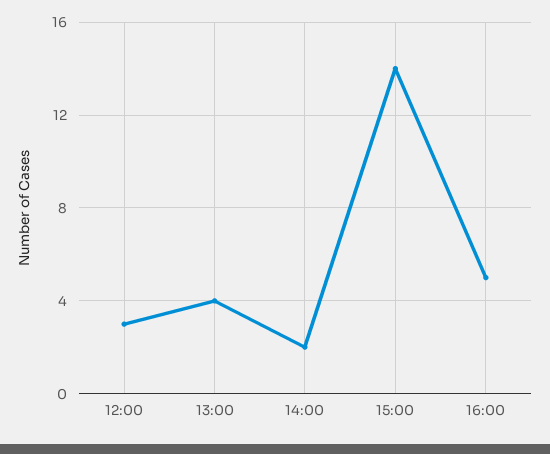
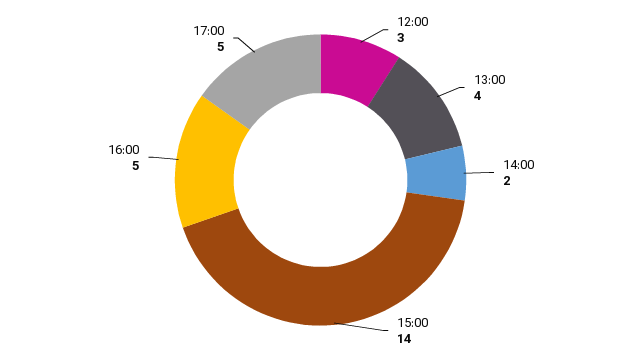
17:00: none -> 5

